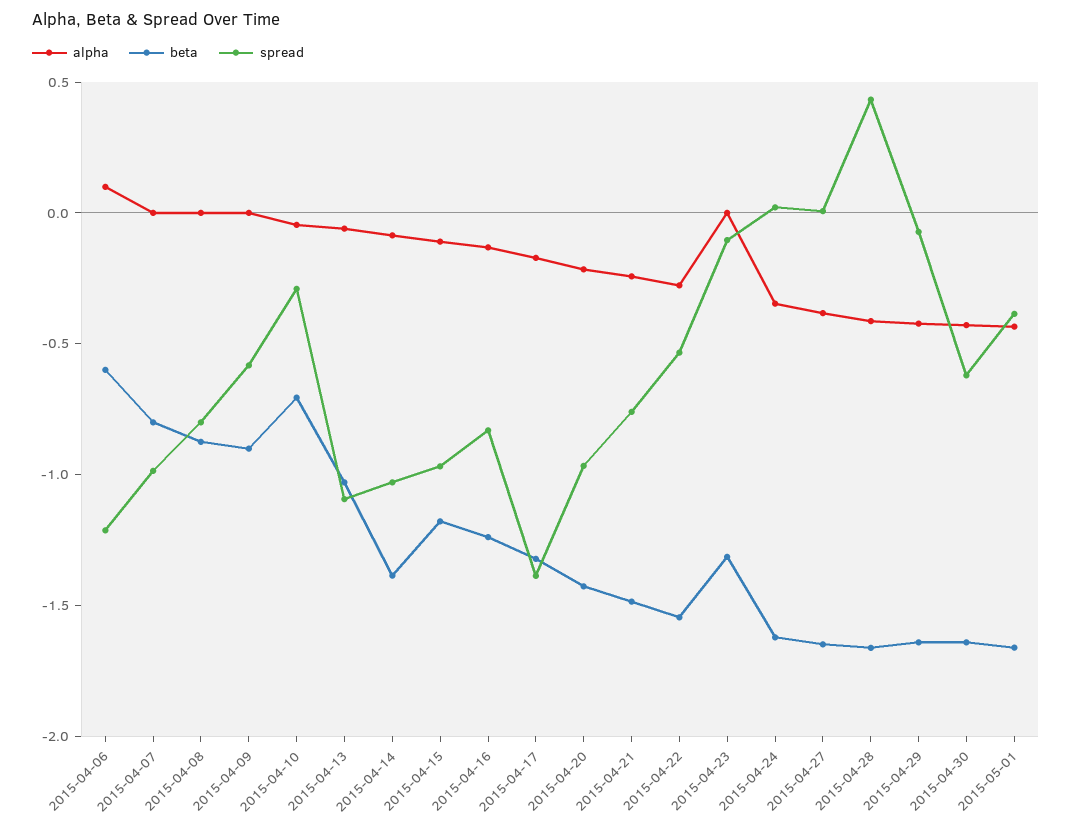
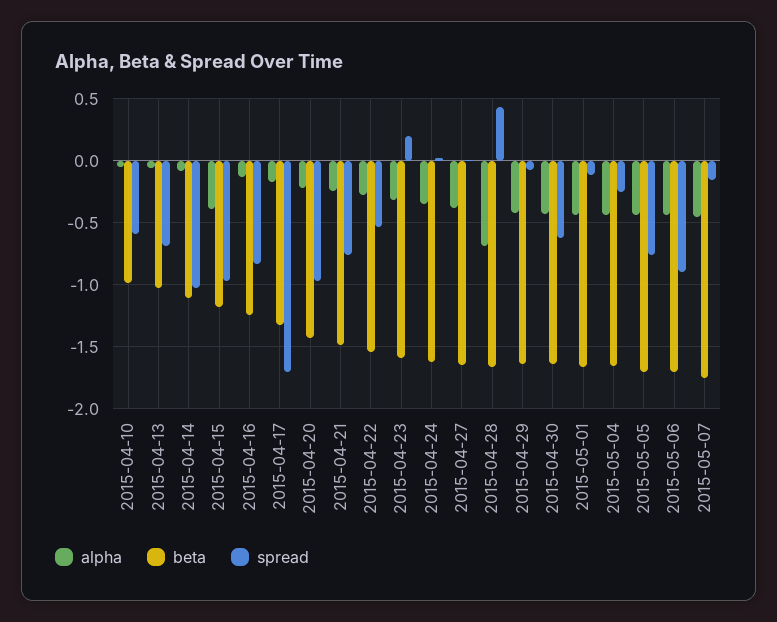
alpha, 2015-04-06: 0.1 -> none
beta, 2015-04-06: -0.6 -> none
spread, 2015-04-06: -1.2 -> none
alpha, 2015-04-07: 0 -> none
beta, 2015-04-07: -0.8 -> none
spread, 2015-04-07: -1 -> none
alpha, 2015-04-08: 0 -> none
beta, 2015-04-08: -0.9 -> none
spread, 2015-04-08: -0.8 -> none
alpha, 2015-04-09: 0 -> none
beta, 2015-04-09: -0.9 -> none
spread, 2015-04-09: -0.6 -> none
beta, 2015-04-10: -0.7 -> -1
spread, 2015-04-10: -0.3 -> -0.6
spread, 2015-04-13: -1.1 -> -0.7
beta, 2015-04-14: -1.4 -> -1.1
alpha, 2015-04-15: -0.1 -> -0.4
spread, 2015-04-17: -1.4 -> -1.7
alpha, 2015-04-23: 0 -> -0.3
beta, 2015-04-23: -1.3 -> -1.6
spread, 2015-04-23: -0.1 -> 0.2
alpha, 2015-04-28: -0.4 -> -0.7
spread, 2015-05-01: -0.4 -> -0.1
alpha, 2015-05-04: none -> -0.45
beta, 2015-05-04: none -> -1.65
spread, 2015-05-04: none -> -0.25
alpha, 2015-05-05: none -> -0.45
beta, 2015-05-05: none -> -1.7
spread, 2015-05-05: none -> -0.75
alpha, 2015-05-06: none -> -0.45
beta, 2015-05-06: none -> -1.7
spread, 2015-05-06: none -> -0.9
alpha, 2015-05-07: none -> -0.45
beta, 2015-05-07: none -> -1.75
spread, 2015-05-07: none -> -0.15

